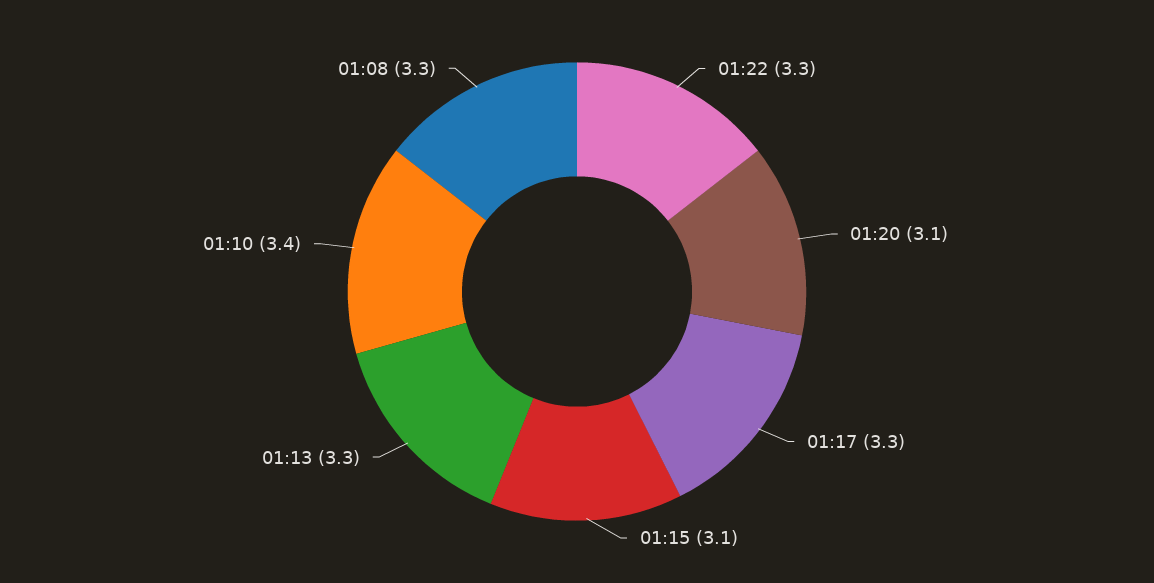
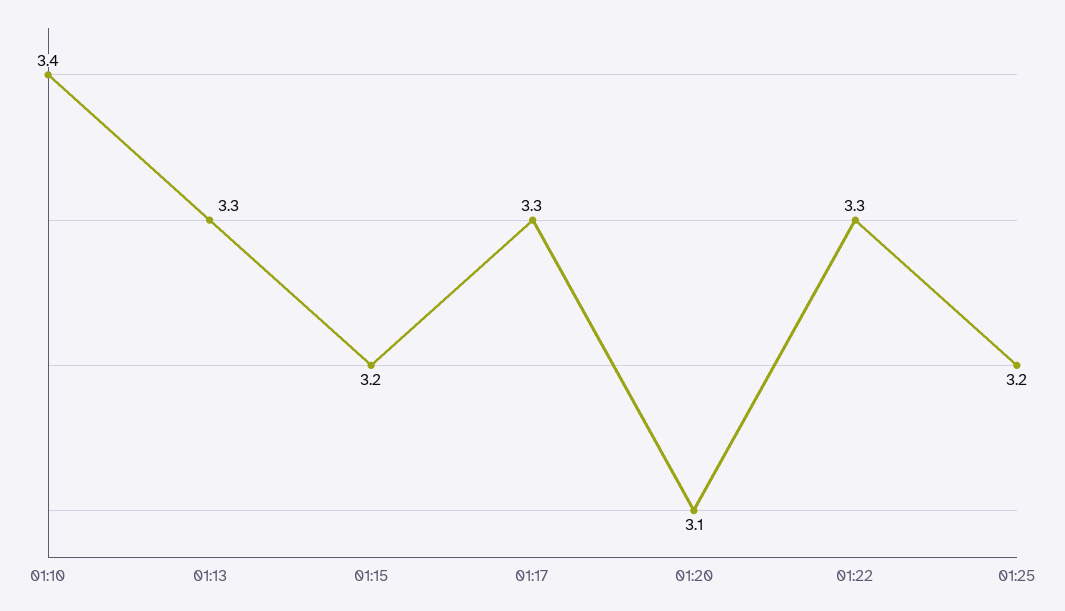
01:15: 3.1 -> 3.2
01:08: 3.3 -> none
01:25: none -> 3.2

